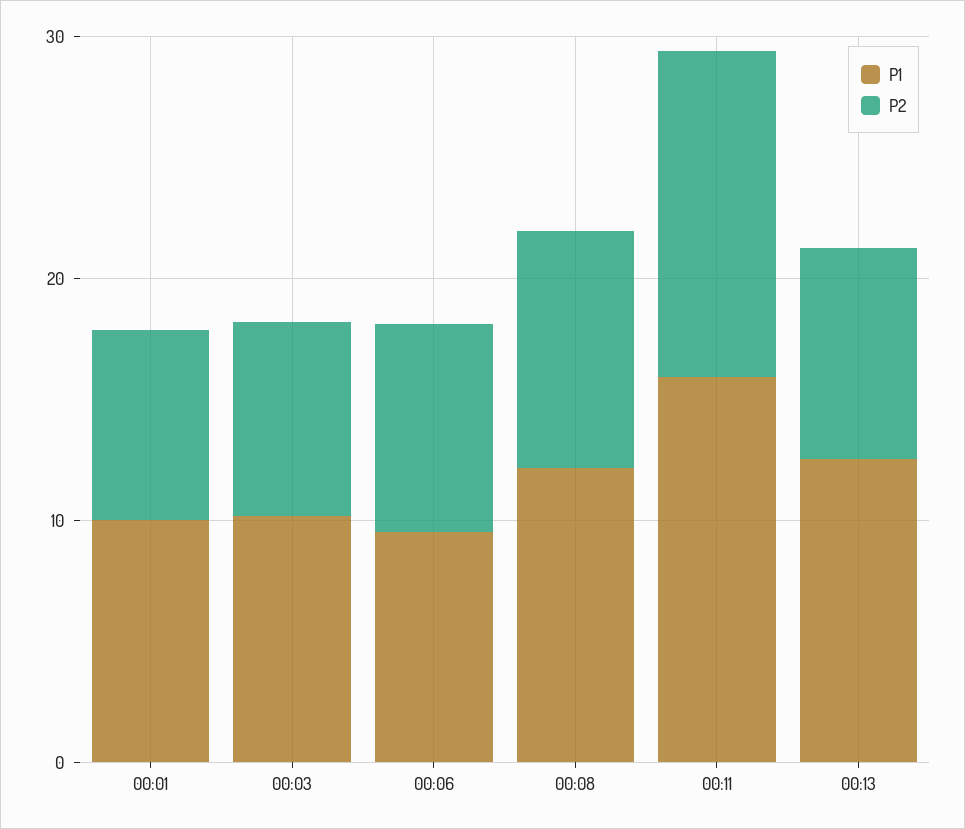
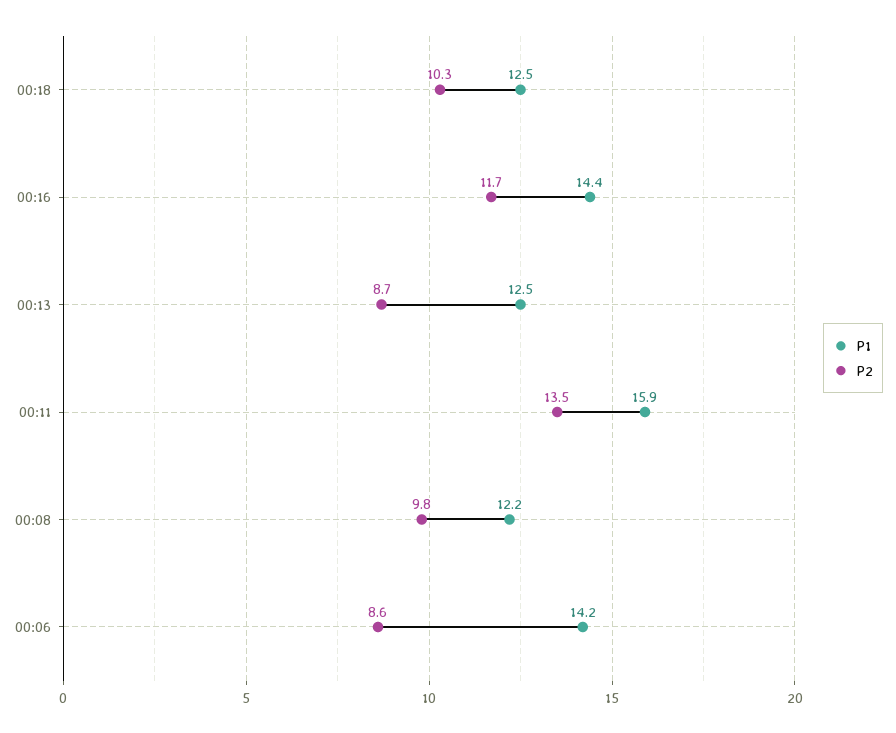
P1, 00:01: 10 -> none
P2, 00:01: 8 -> none
P1, 00:03: 10 -> none
P2, 00:03: 8 -> none
P1, 00:06: 10 -> 14.2
P1, 00:18: none -> 12.5
P2, 00:18: none -> 10.3
P1, 00:16: none -> 14.4
P2, 00:16: none -> 11.7

